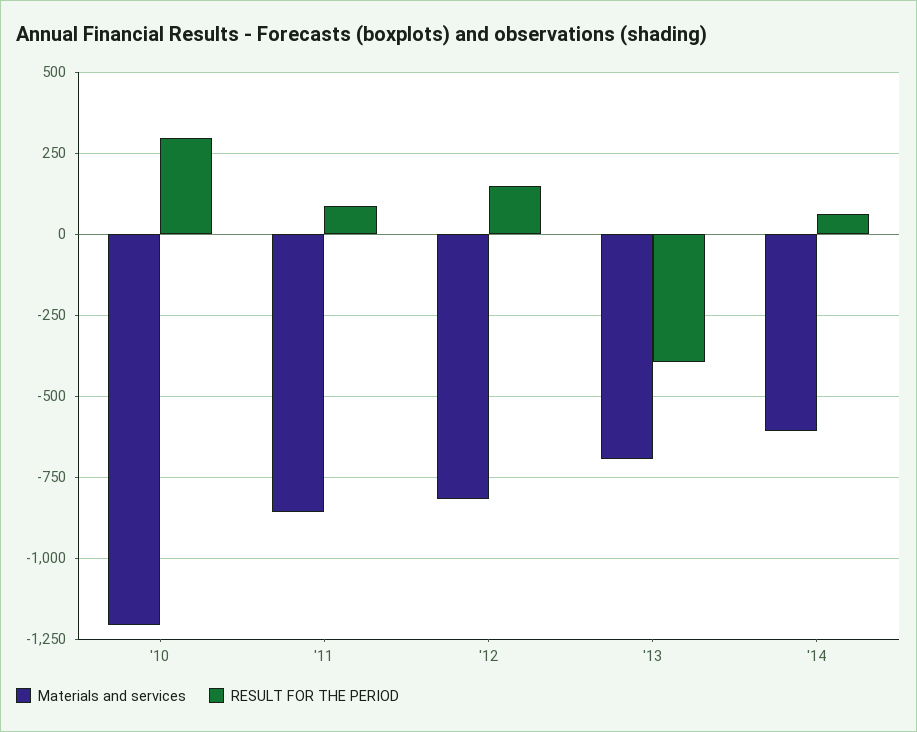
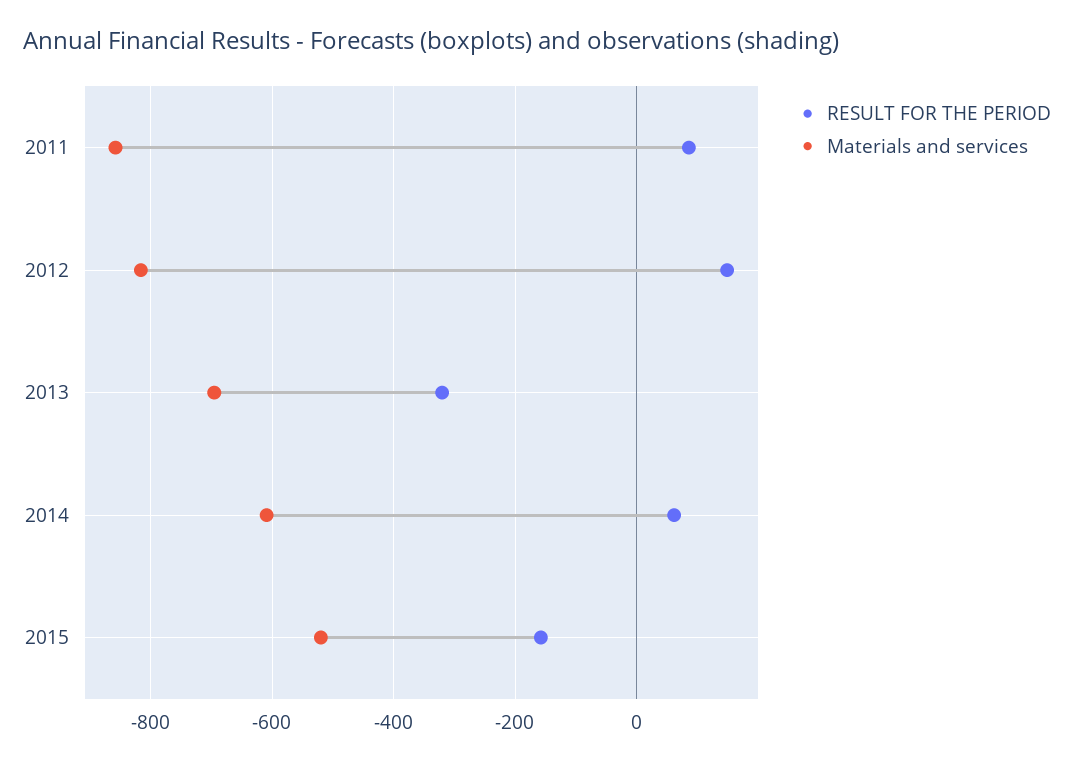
Materials and services, '10: -1200 -> none
RESULT FOR THE PERIOD, '10: 300 -> none
RESULT FOR THE PERIOD, '13: -400 -> -320
RESULT FOR THE PERIOD, 2015: none -> -160
Materials and services, 2015: none -> -520

